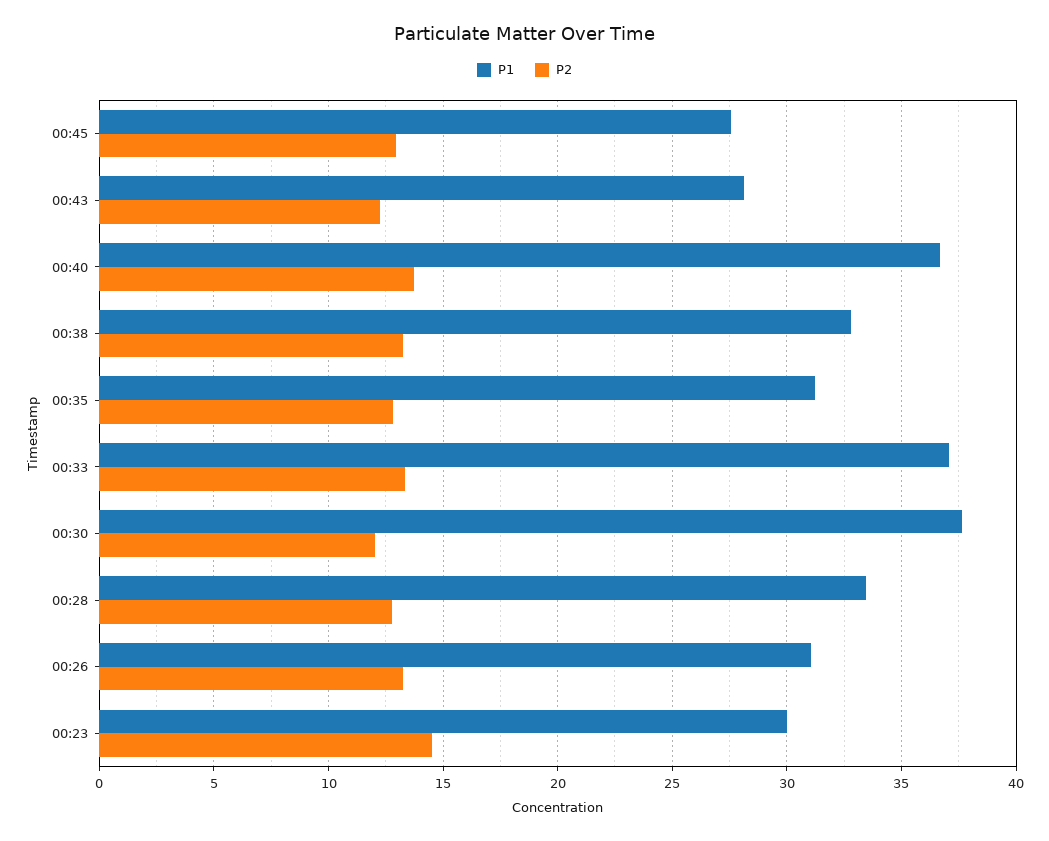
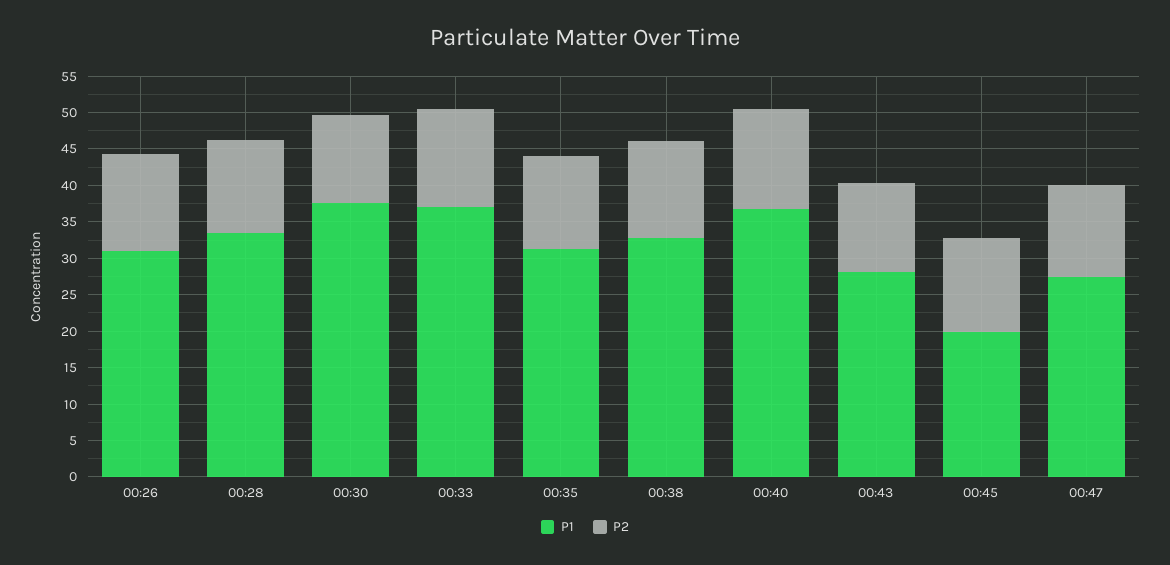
P1, 00:45: 27.5 -> 20
P1, 00:23: 30 -> none
P2, 00:23: 14.5 -> none
P1, 00:47: none -> 27.5
P2, 00:47: none -> 12.5

